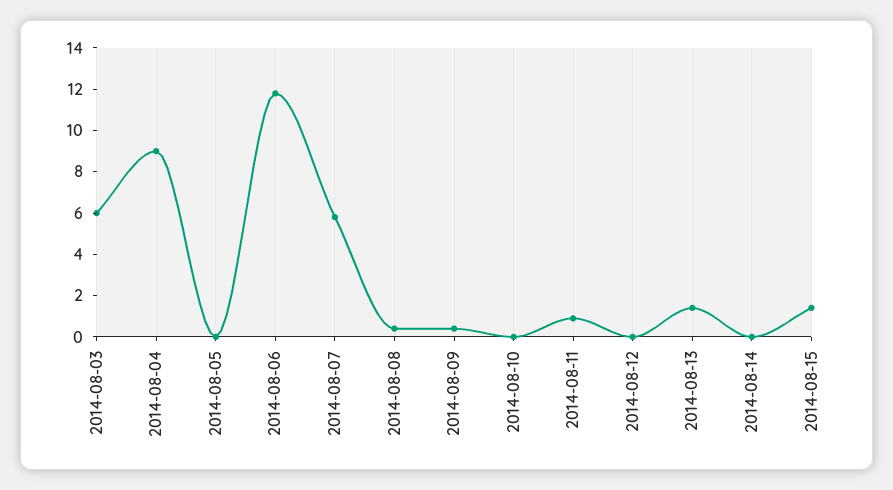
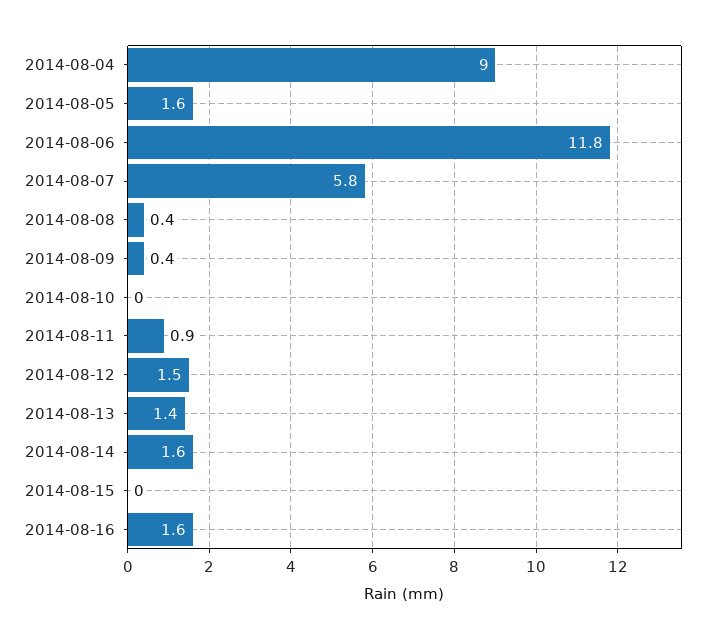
2014-08-03: 6 -> none
2014-08-05: 0 -> 1.6
2014-08-12: 0 -> 1.5
2014-08-14: 0 -> 1.6
2014-08-15: 1.5 -> 0
2014-08-16: none -> 1.6

